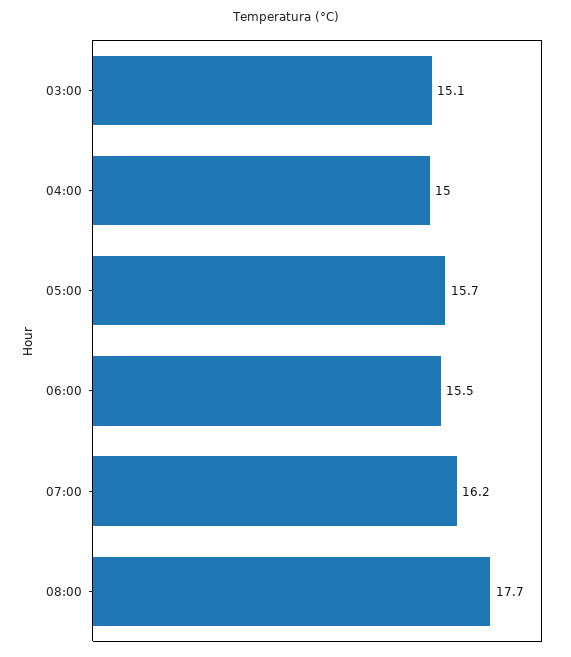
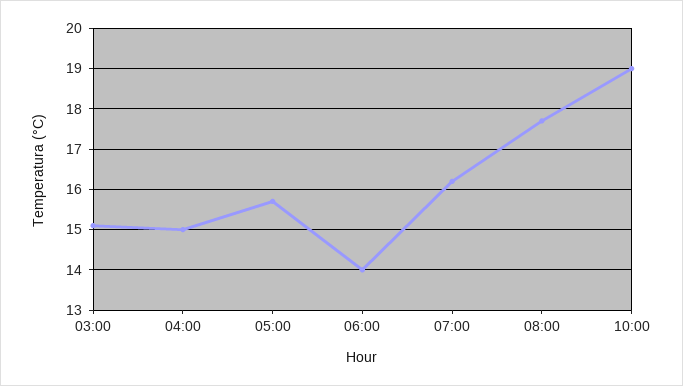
06:00: 15.5 -> 14
10:00: none -> 19

